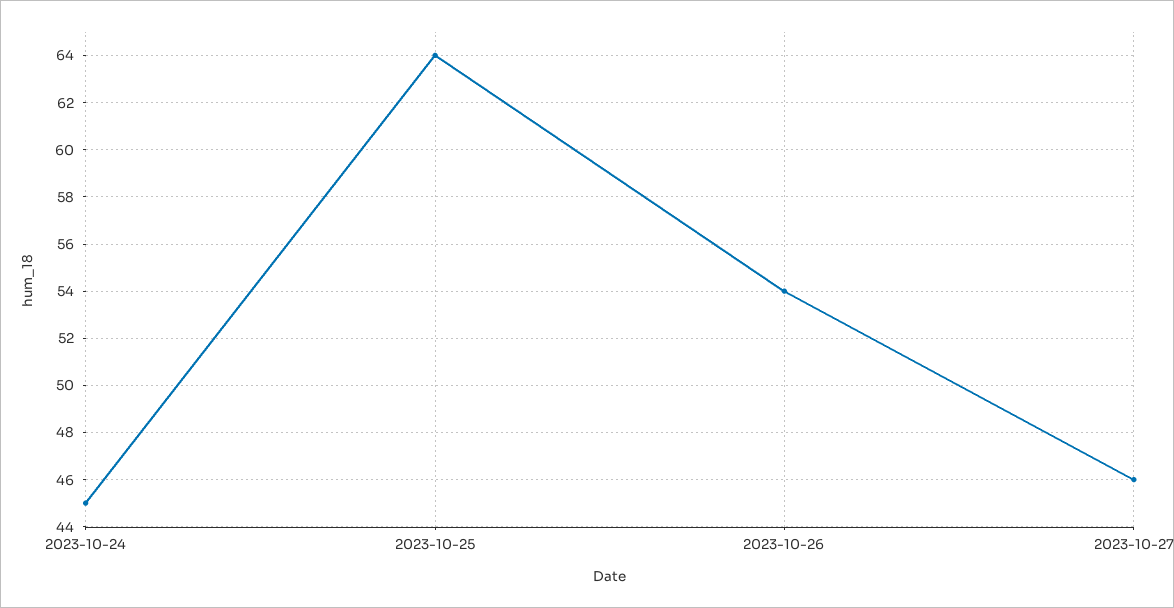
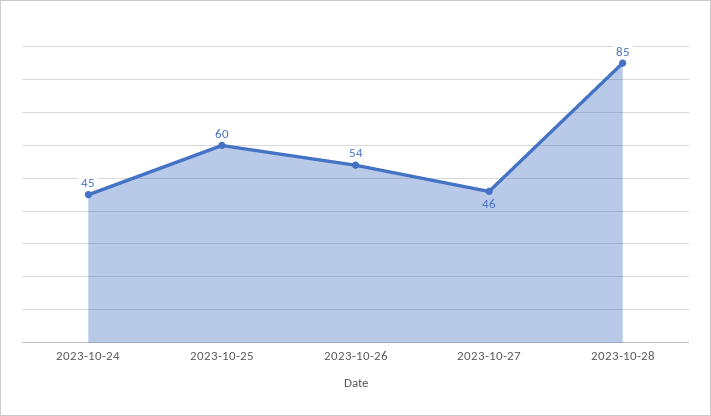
2023-10-25: 64 -> 60
2023-10-28: none -> 85

